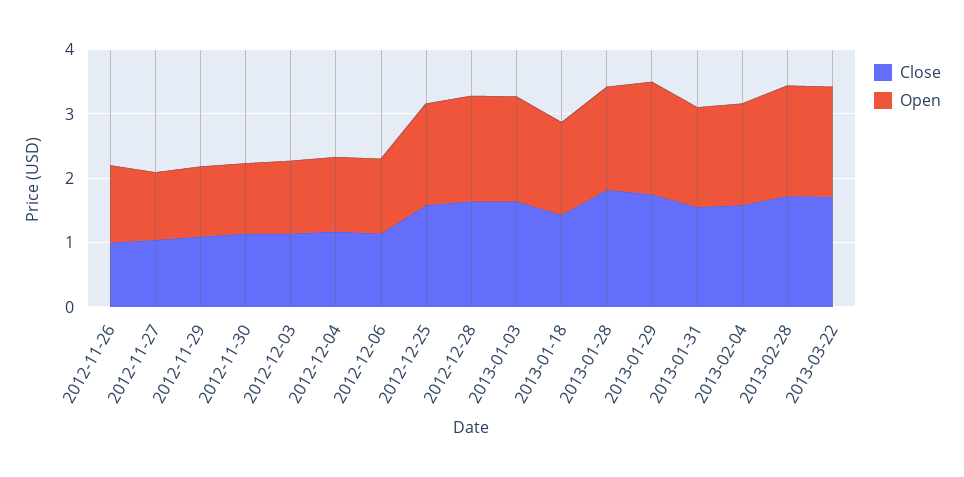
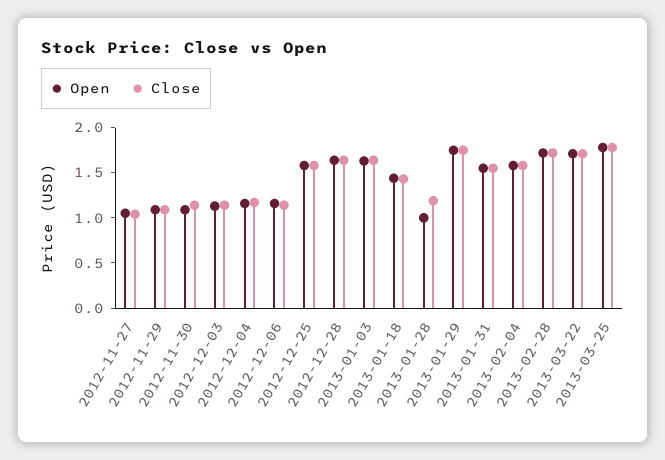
Close, 2012-11-26: 1 -> none
Open, 2012-11-26: 1.2 -> none
Close, 2013-01-28: 1.8 -> 1.2
Open, 2013-01-28: 1.6 -> 1
Open, 2013-03-25: none -> 1.8
Close, 2013-03-25: none -> 1.8

